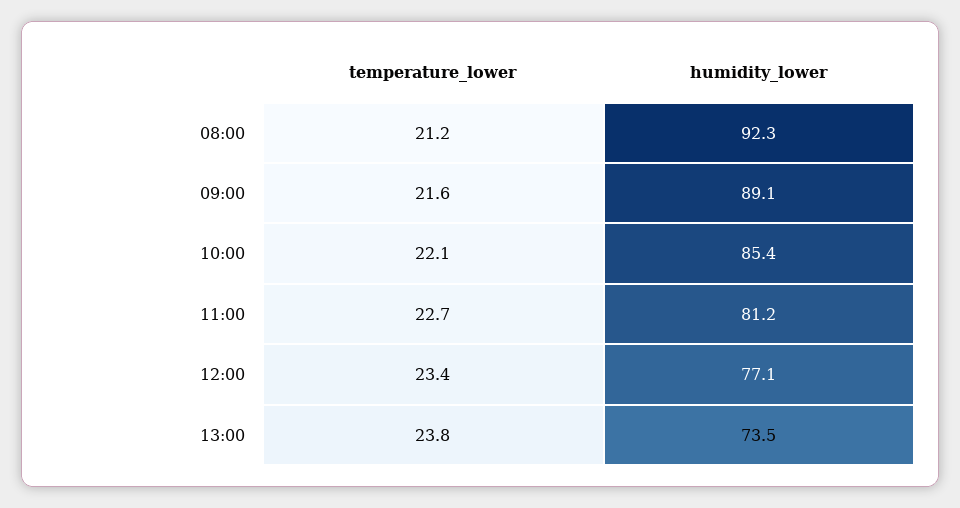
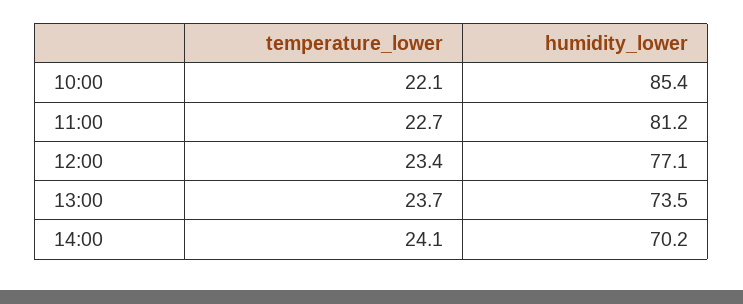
temperature_lower, 08:00: 21.2 -> none
humidity_lower, 08:00: 92.3 -> none
temperature_lower, 09:00: 21.6 -> none
humidity_lower, 09:00: 89.1 -> none
temperature_lower, 13:00: 23.8 -> 23.7
temperature_lower, 14:00: none -> 24.1
humidity_lower, 14:00: none -> 70.2

